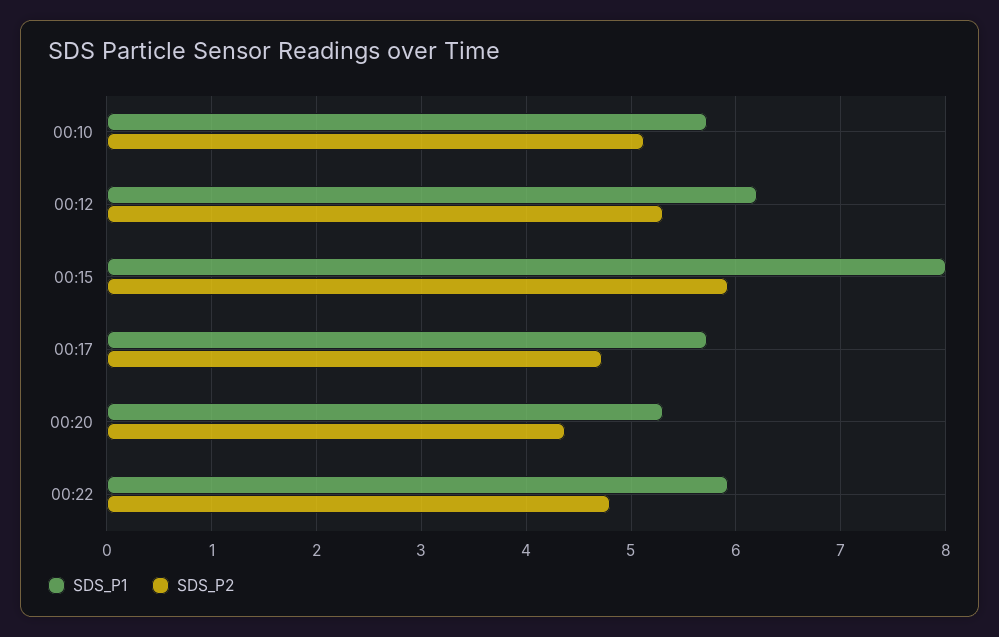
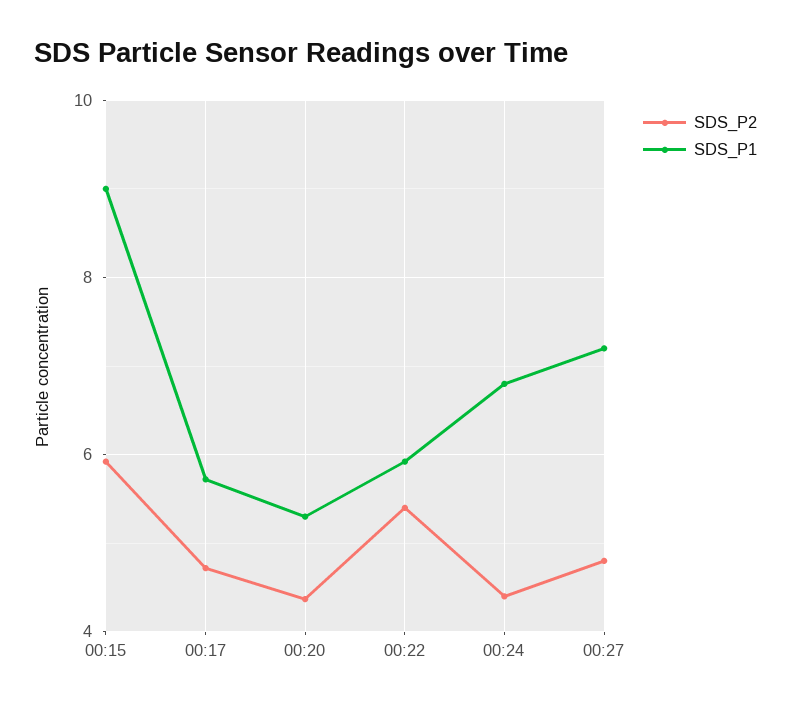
SDS_P1, 00:10: 5.7 -> none
SDS_P2, 00:10: 5.1 -> none
SDS_P1, 00:12: 6.2 -> none
SDS_P2, 00:12: 5.3 -> none
SDS_P1, 00:15: 8 -> 9
SDS_P2, 00:22: 4.8 -> 5.4
SDS_P2, 00:24: none -> 4.4
SDS_P1, 00:24: none -> 6.8
SDS_P2, 00:27: none -> 4.8
SDS_P1, 00:27: none -> 7.2

